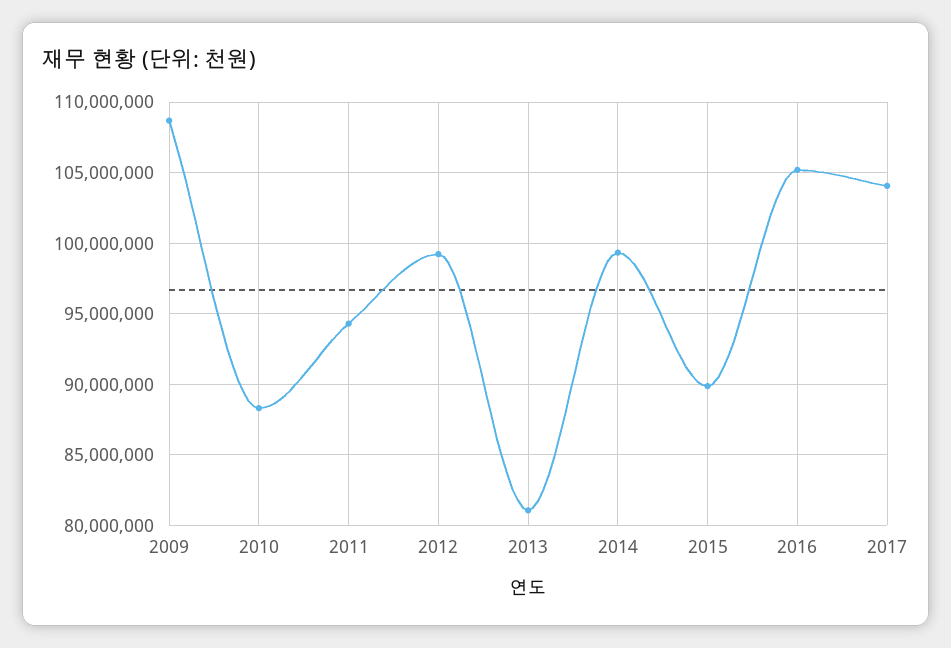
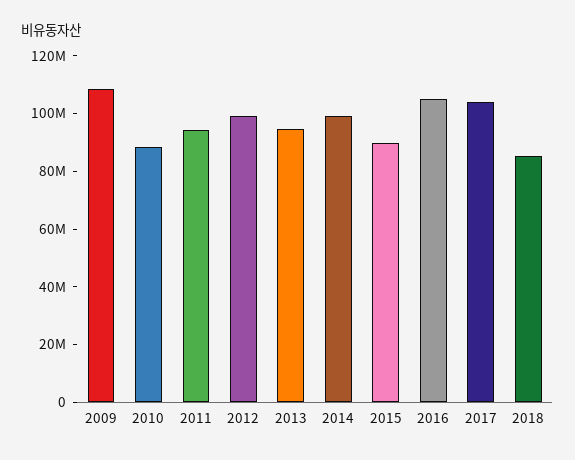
2013: 81000000 -> 95000000
2018: none -> 85000000

